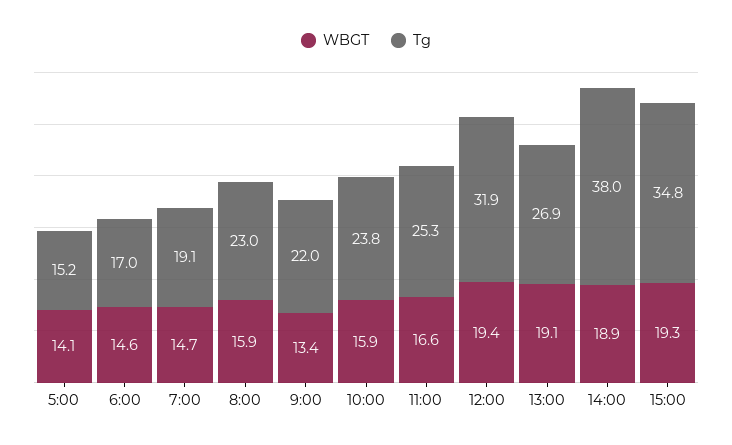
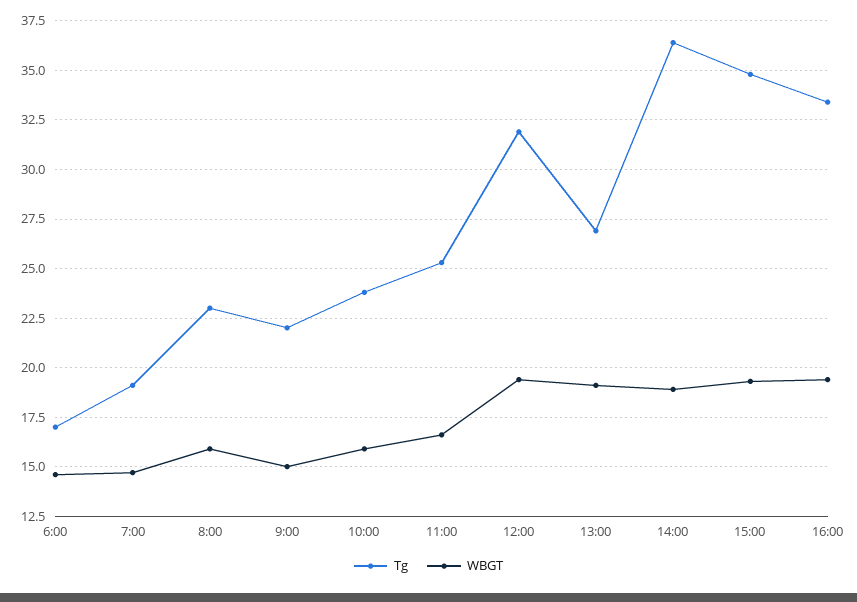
WBGT, 5:00: 14.1 -> none
Tg, 5:00: 15.2 -> none
WBGT, 9:00: 13.4 -> 15
Tg, 14:00: 38 -> 36.5
Tg, 16:00: none -> 33.5
WBGT, 16:00: none -> 19.5

